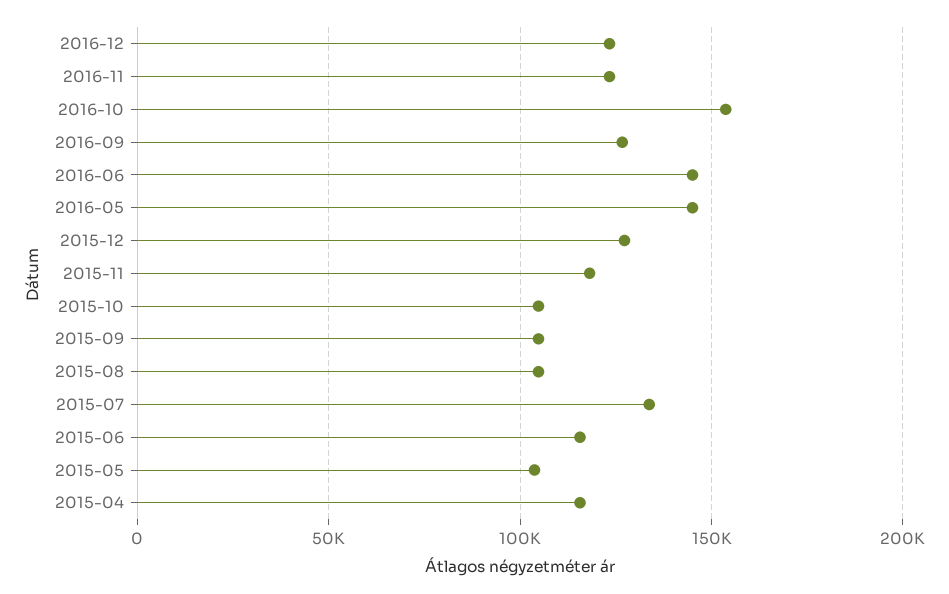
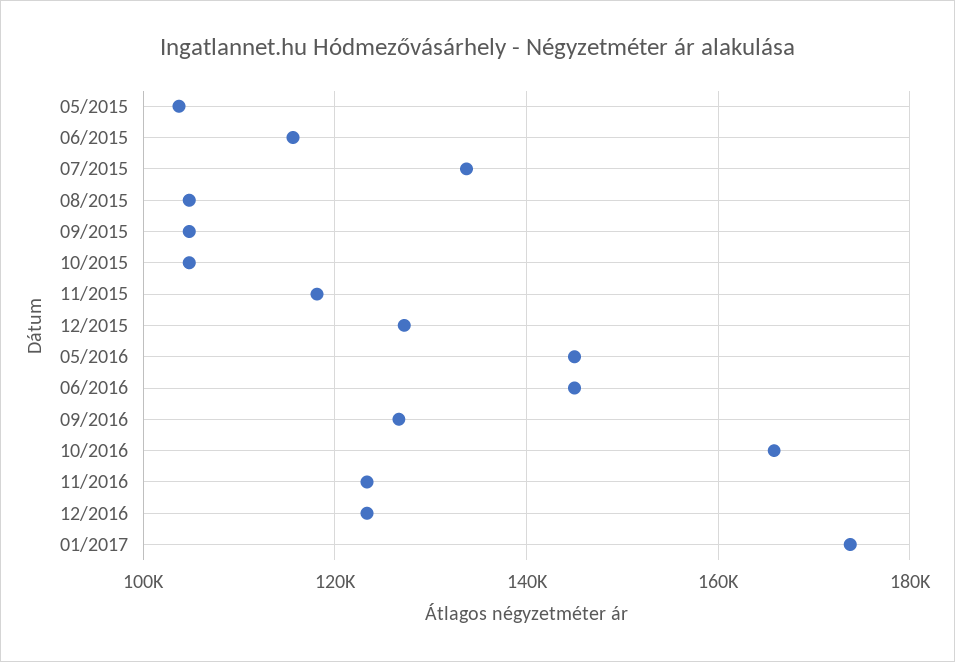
2016-10: 155000 -> 166000
2015-04: 115000 -> none
01/2017: none -> 174000

